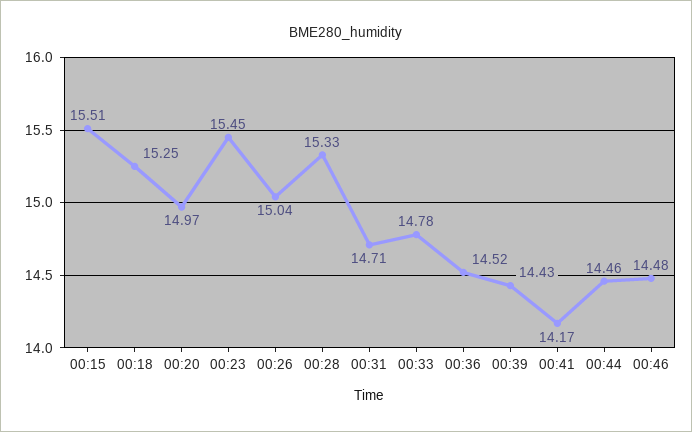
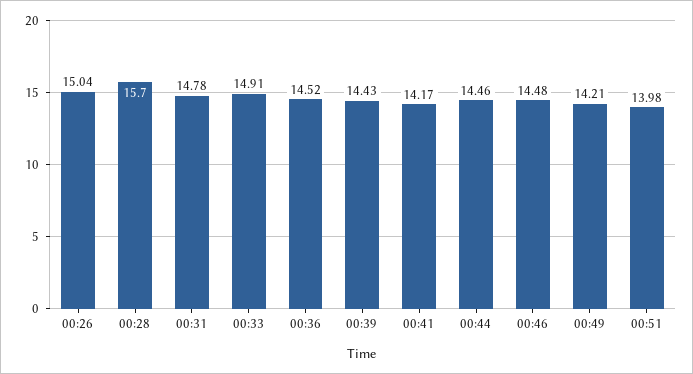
00:15: 15.51 -> none
00:18: 15.25 -> none
00:20: 14.97 -> none
00:23: 15.45 -> none
00:28: 15.33 -> 15.7
00:31: 14.71 -> 14.78
00:33: 14.78 -> 14.91
00:49: none -> 14.21
00:51: none -> 13.98

